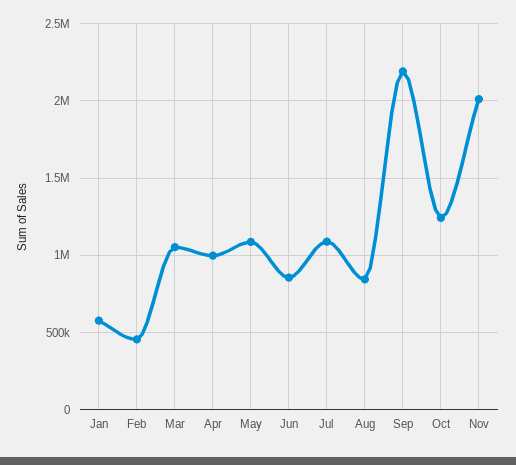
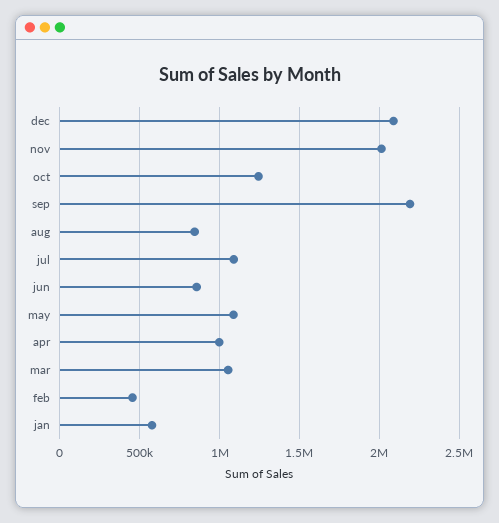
dec: none -> 2100000

